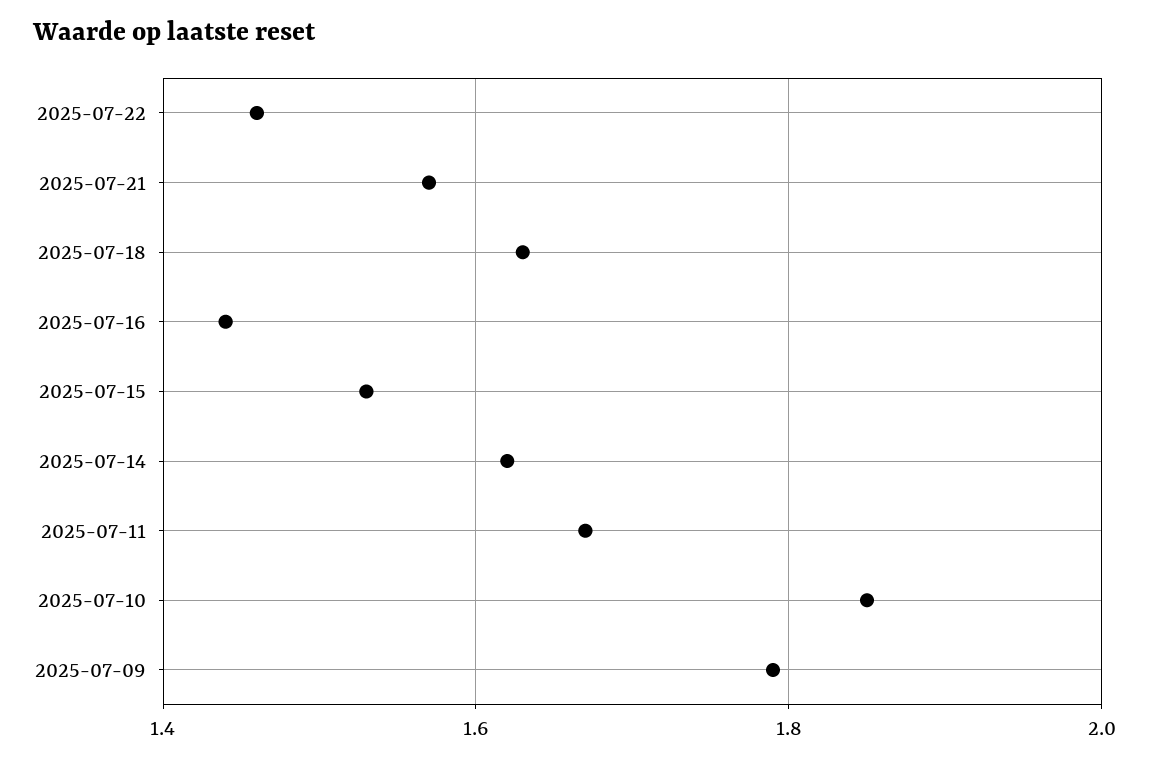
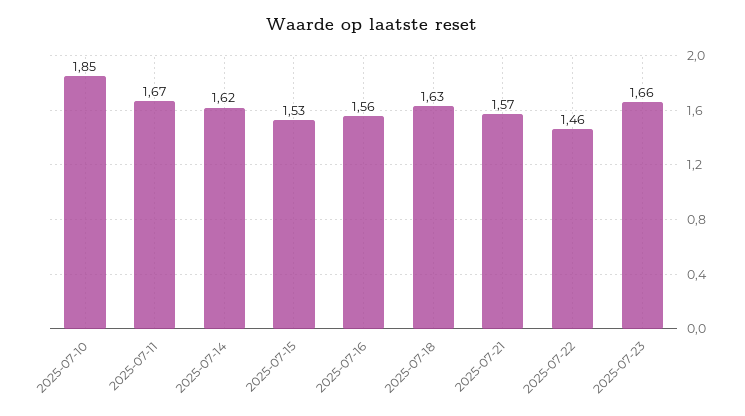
2025-07-16: 1.45 -> 1.56
2025-07-09: 1.8 -> none
2025-07-23: none -> 1.66

